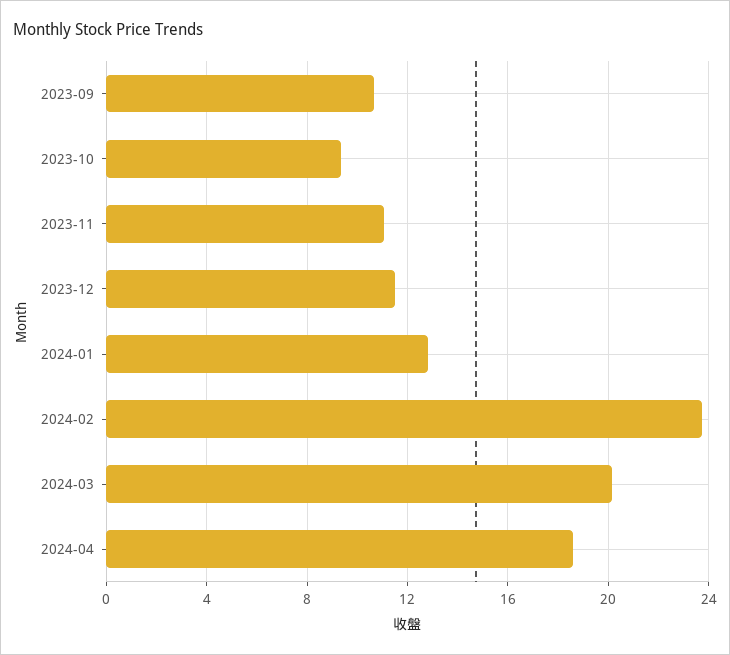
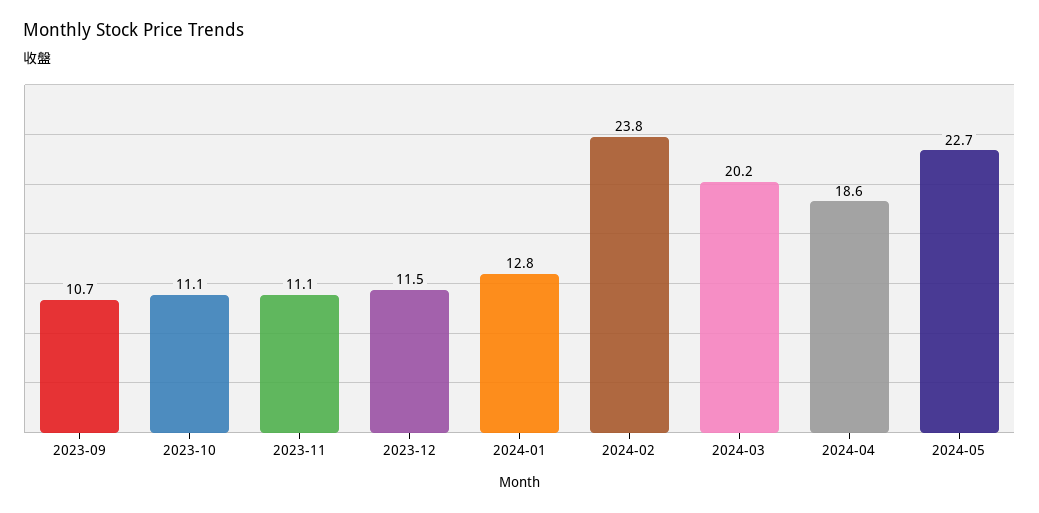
2023-10: 9.5 -> 11.1
2024-05: none -> 22.7

